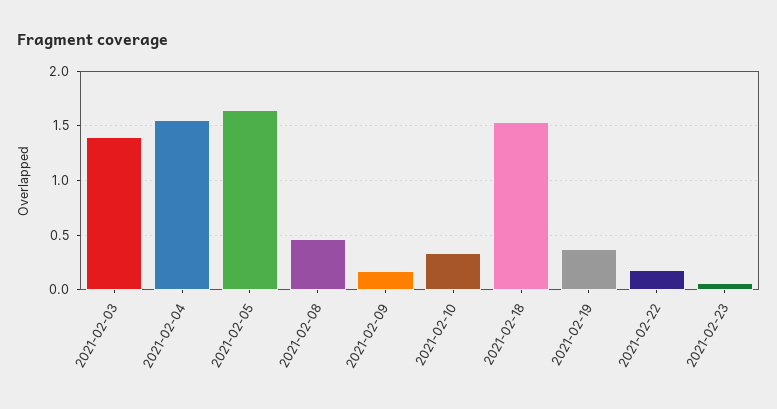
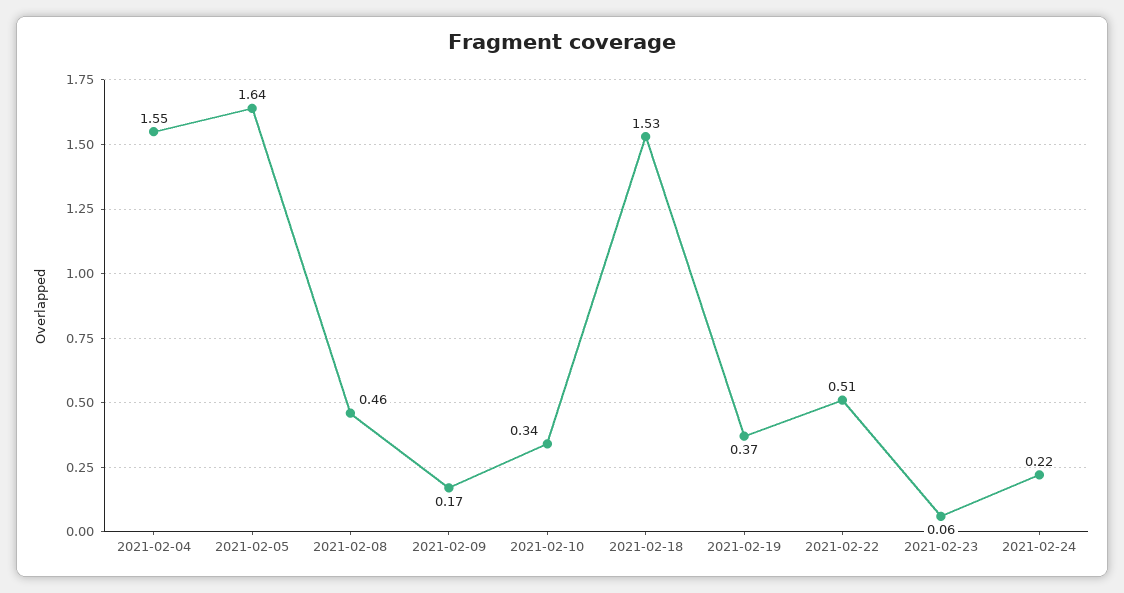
2021-02-03: 1.4 -> none
2021-02-22: 0.2 -> 0.51
2021-02-24: none -> 0.22

